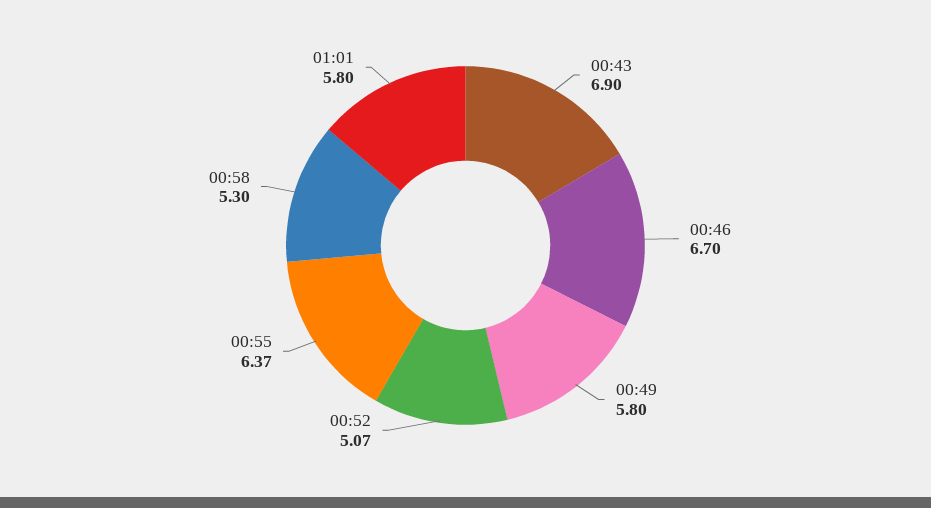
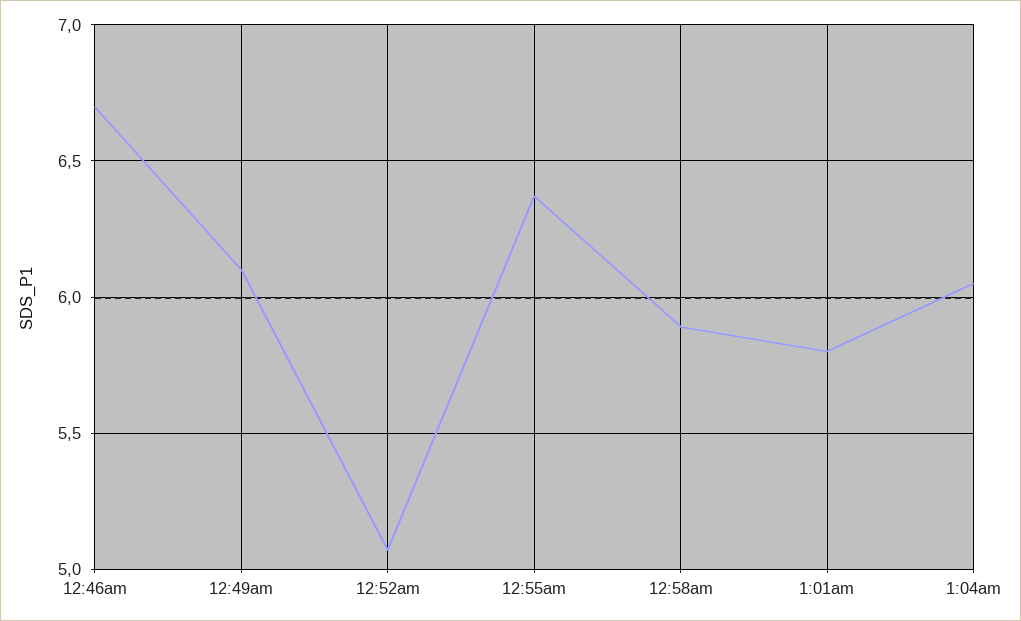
00:43: 6.9 -> none
00:49: 5.8 -> 6.1
00:58: 5.3 -> 5.9
1:04am: none -> 6.05

